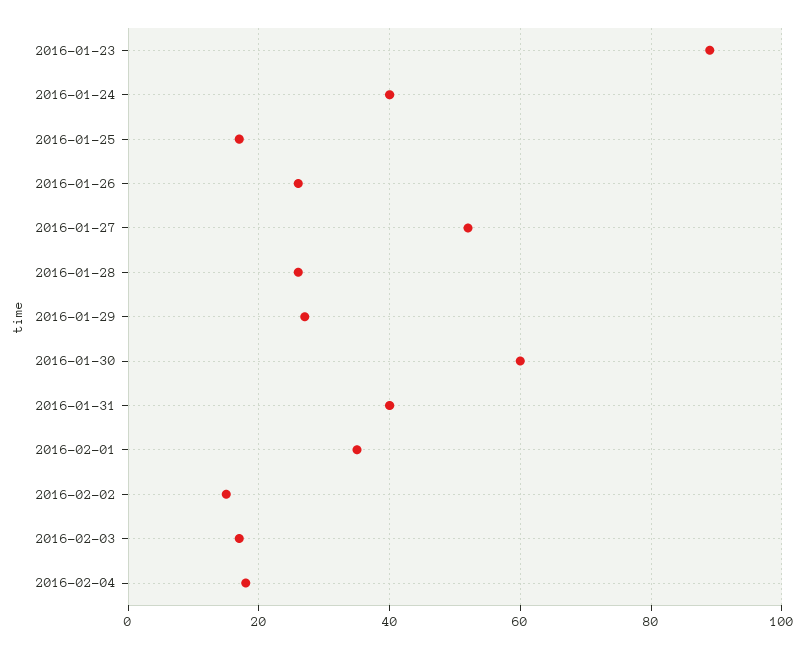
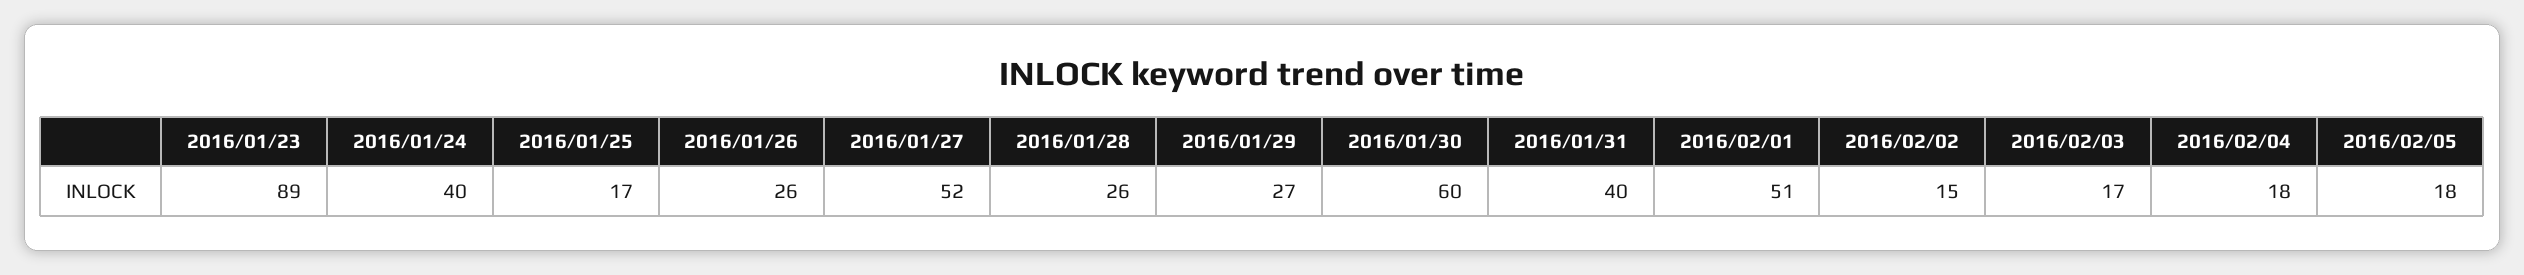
2016-02-01: 35 -> 51
2016/02/05: none -> 18

